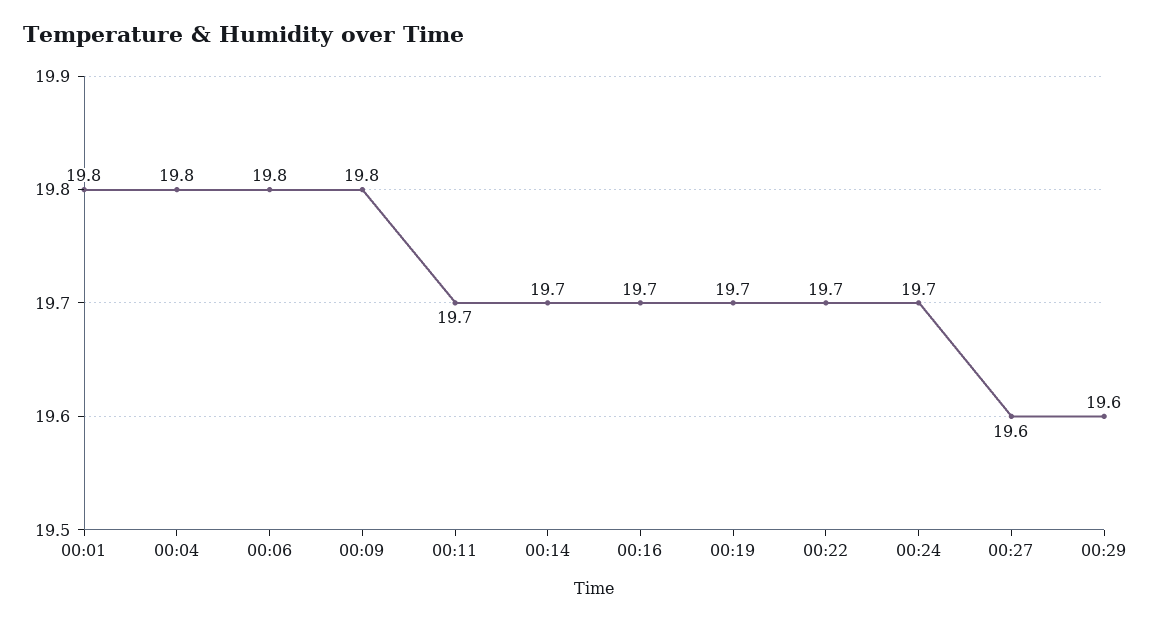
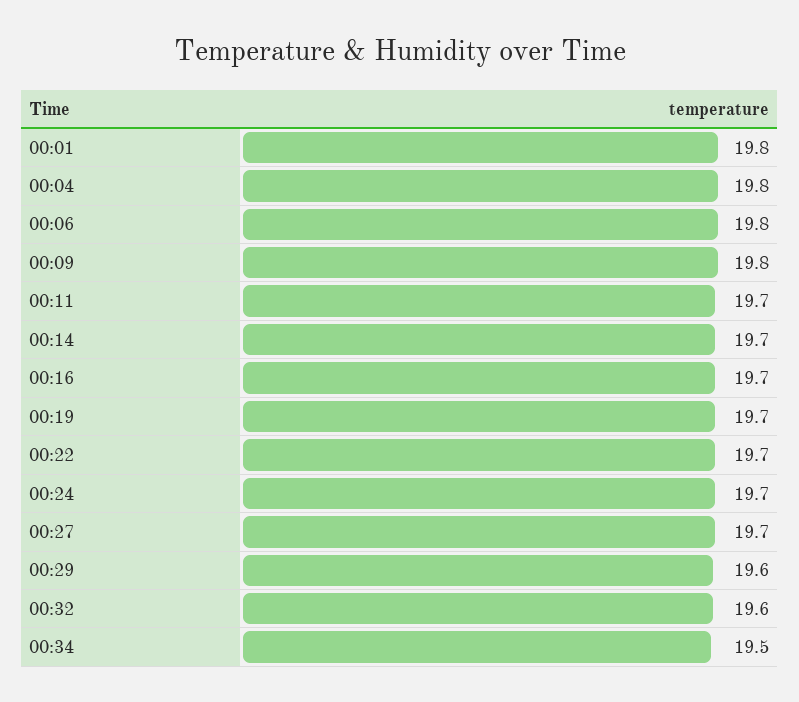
00:27: 19.6 -> 19.7
00:32: none -> 19.6
00:34: none -> 19.5

